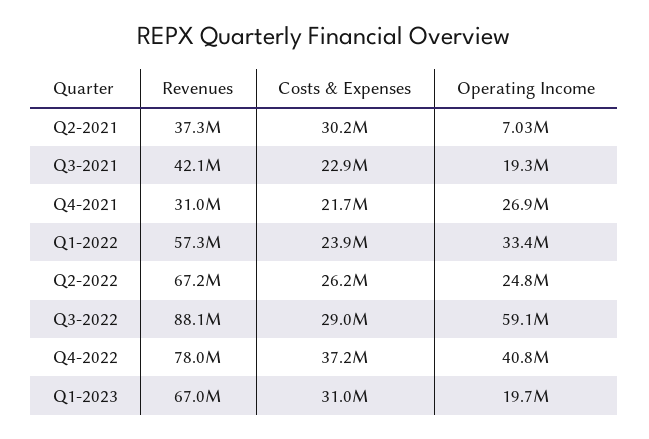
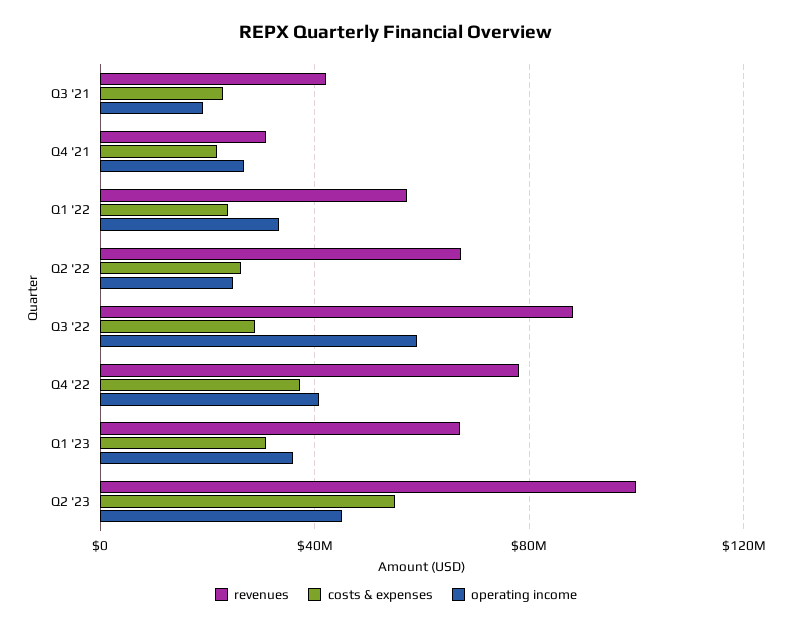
Revenues, Q2-2021: 37300000 -> none
Costs & Expenses, Q2-2021: 30200000 -> none
Operating Income, Q2-2021: 7030000 -> none
Operating Income, Q1-2023: 19700000 -> 35000000
Revenues, Q2 '23: none -> 100000000
Costs & Expenses, Q2 '23: none -> 55000000
Operating Income, Q2 '23: none -> 45000000

